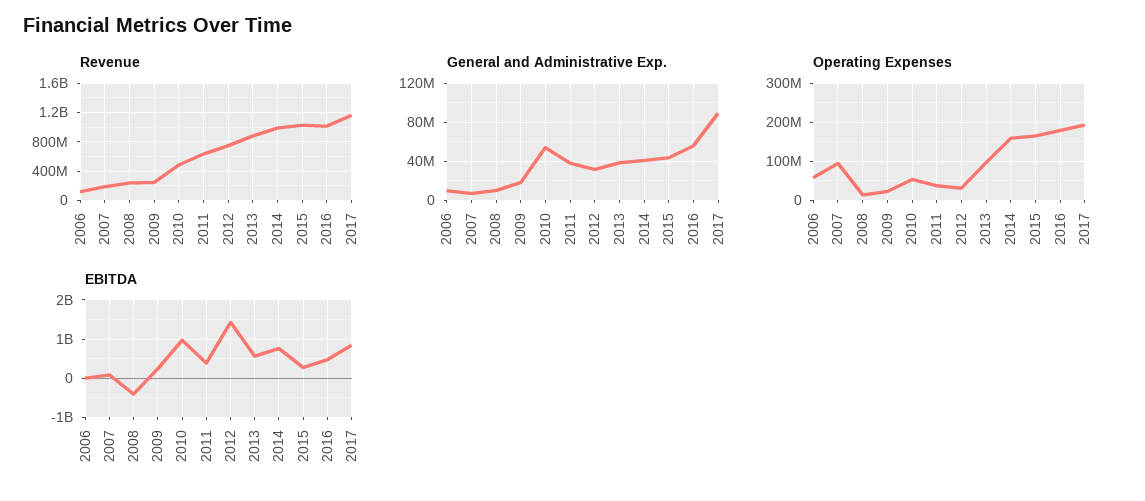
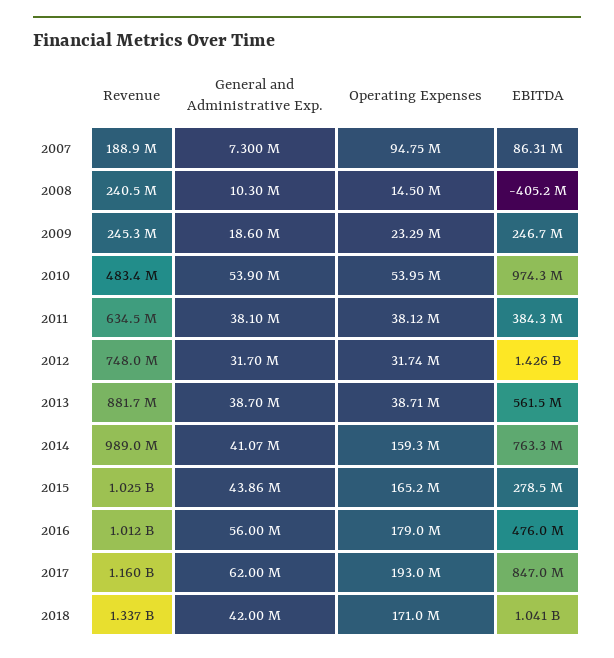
Revenue, 2006: 100000000 -> none
General and Administrative Exp., 2006: 10000000 -> none
General and Administrative Exp., 2017: 90000000 -> 62000000
Operating Expenses, 2006: 60000000 -> none
Operating Expenses, 2013: 100000000 -> 38710000
EBITDA, 2006: 0 -> none
Revenue, 2018: none -> 1337000000
General and Administrative Exp., 2018: none -> 42000000
Operating Expenses, 2018: none -> 171000000
EBITDA, 2018: none -> 1041000000

